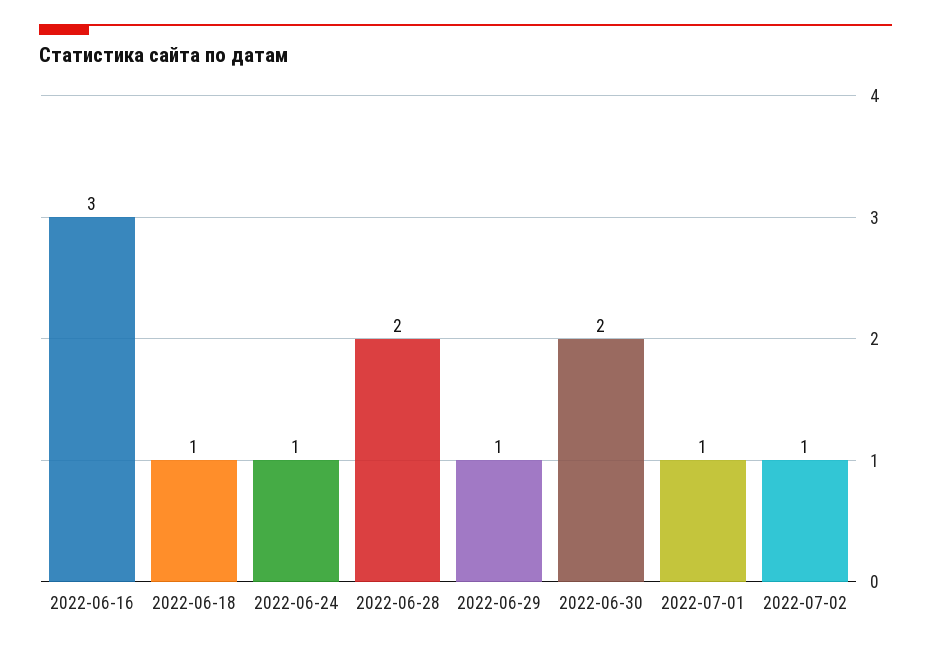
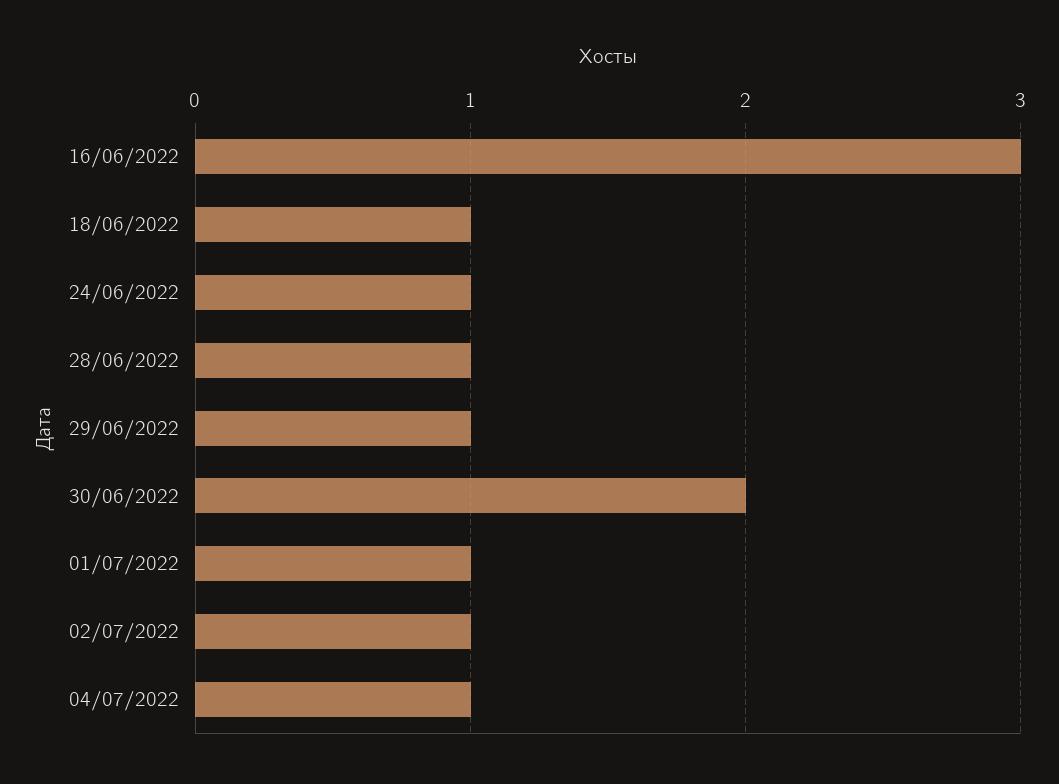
2022-06-28: 2 -> 1
04/07/2022: none -> 1

